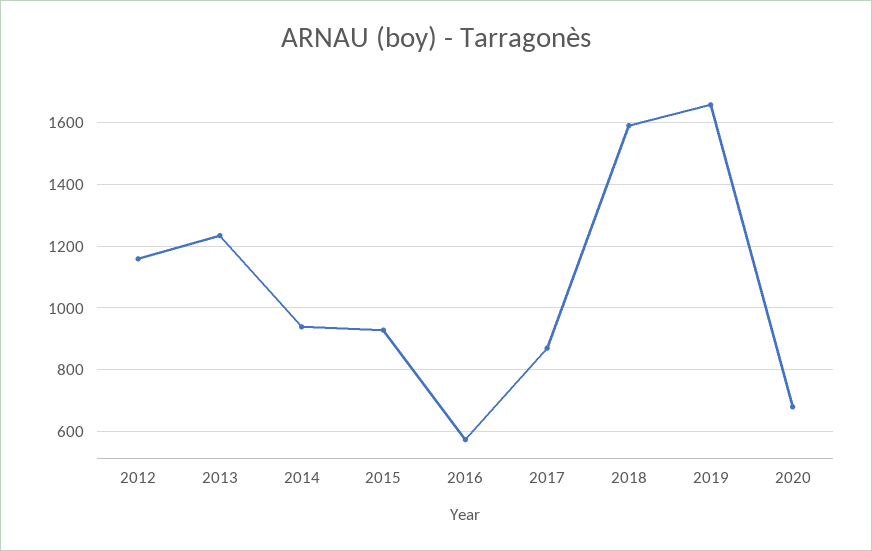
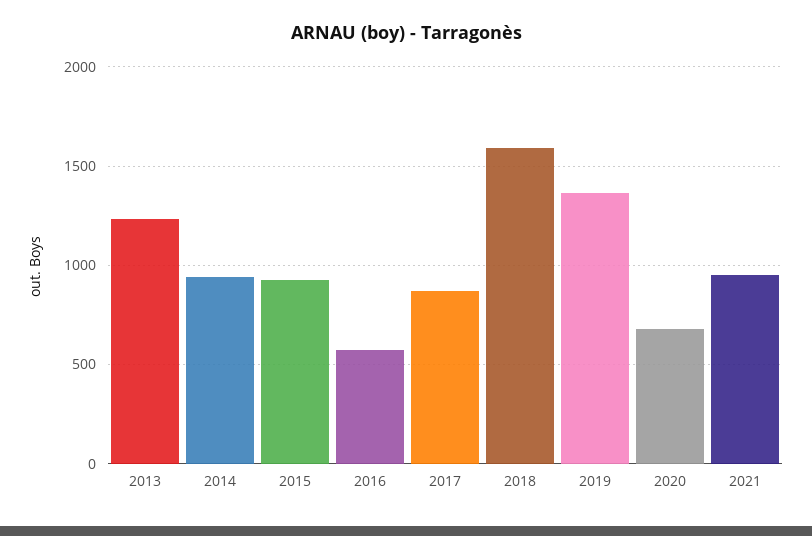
2012: 1160 -> none
2019: 1660 -> 1350
2021: none -> 950

